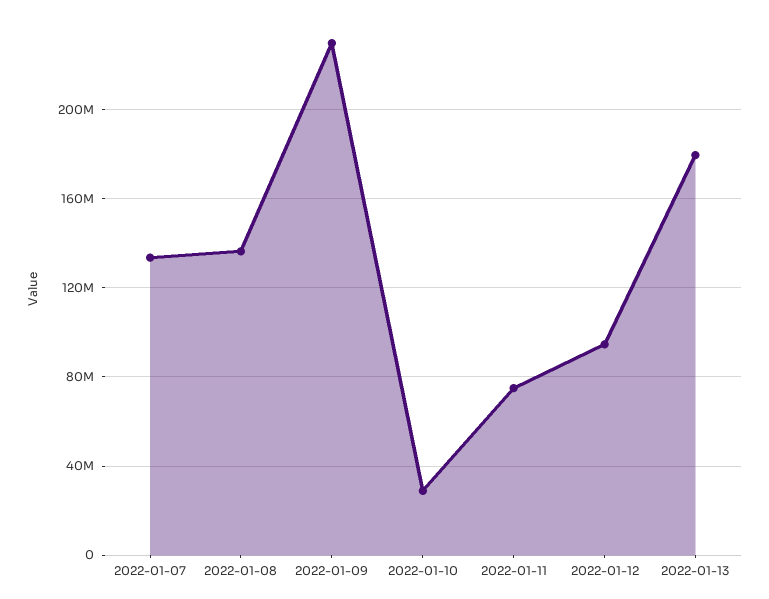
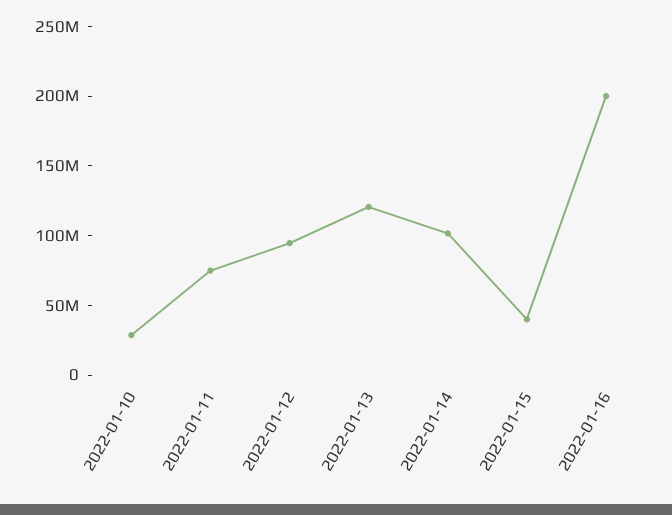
2022-01-07: 135000000 -> none
2022-01-08: 135000000 -> none
2022-01-09: 230000000 -> none
2022-01-13: 180000000 -> 120000000
2022-01-14: none -> 100000000
2022-01-15: none -> 40000000
2022-01-16: none -> 200000000

